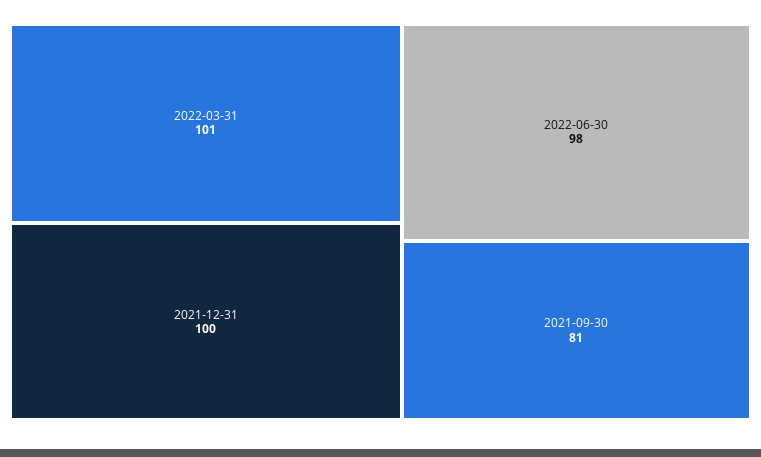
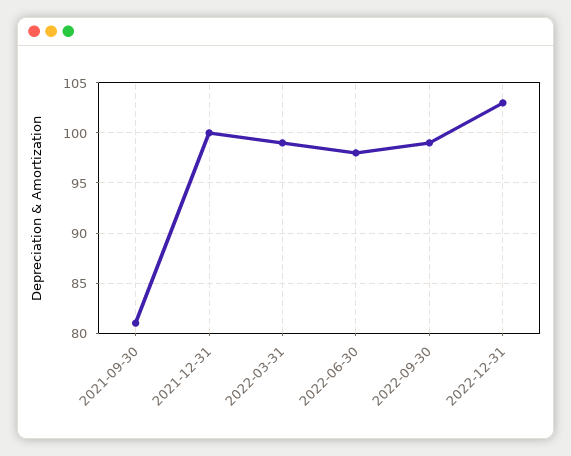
2022-03-31: 101 -> 99
2022-09-30: none -> 99
2022-12-31: none -> 103

